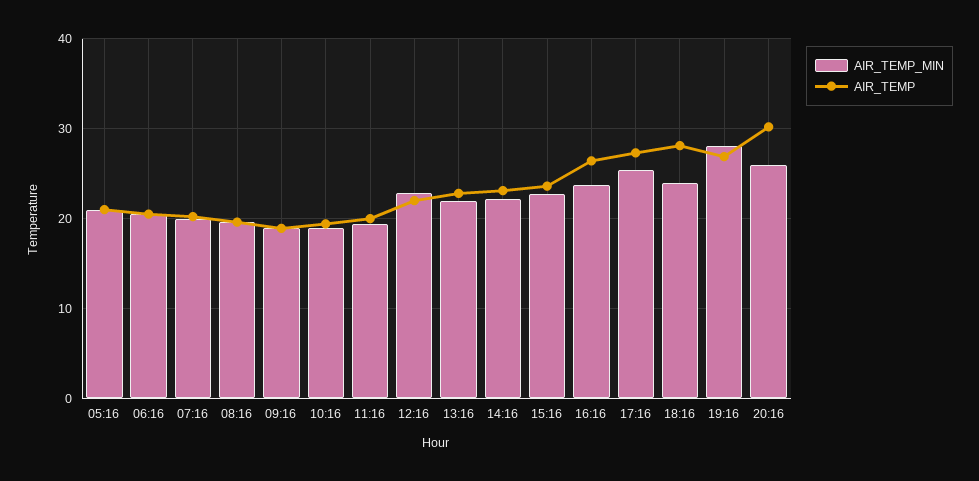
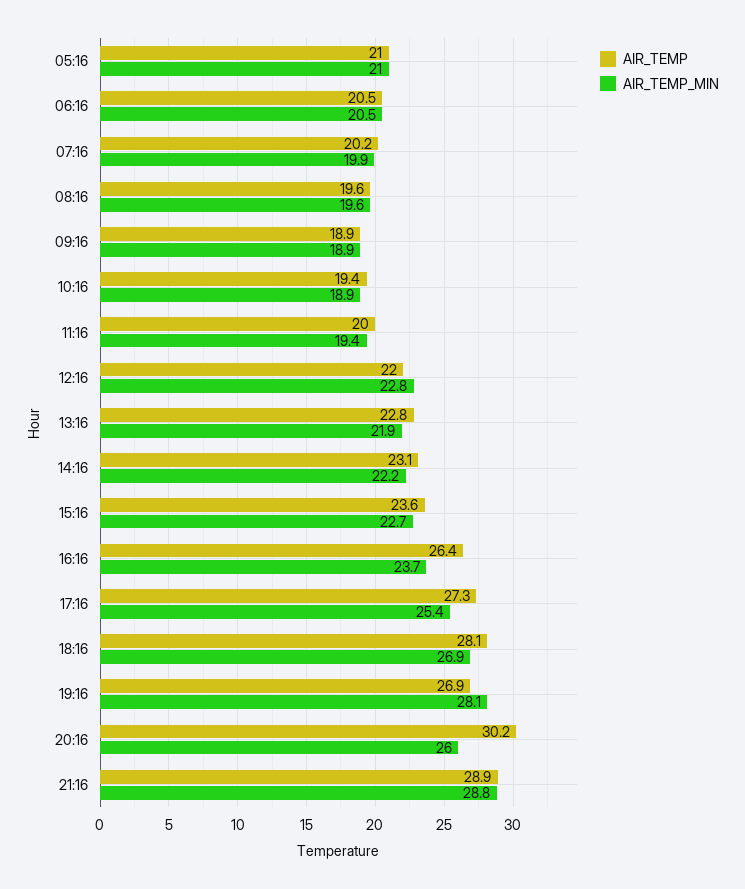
AIR_TEMP_MIN, 18:16: 24 -> 26.9
AIR_TEMP, 21:16: none -> 28.9
AIR_TEMP_MIN, 21:16: none -> 28.8

